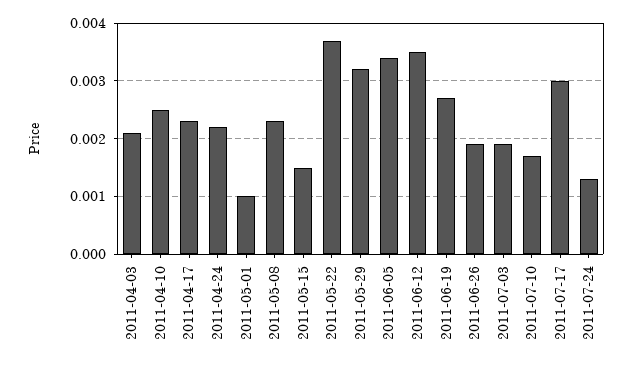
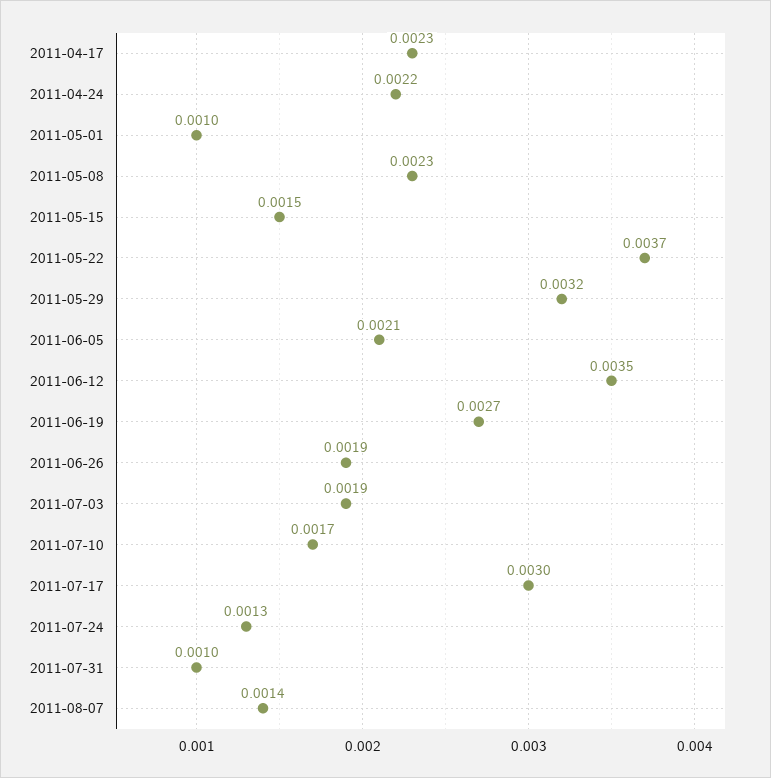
2011-04-03: 0.002 -> none
2011-04-10: 0.0025 -> none
2011-06-05: 0.0035 -> 0.0021
2011-07-31: none -> 0.001
2011-08-07: none -> 0.0014

